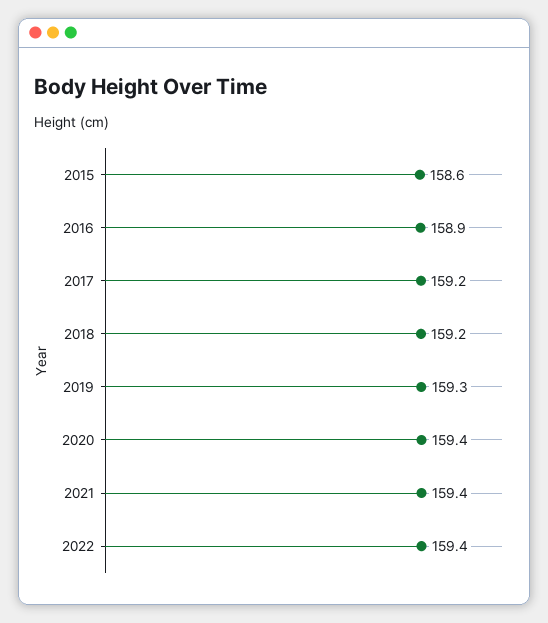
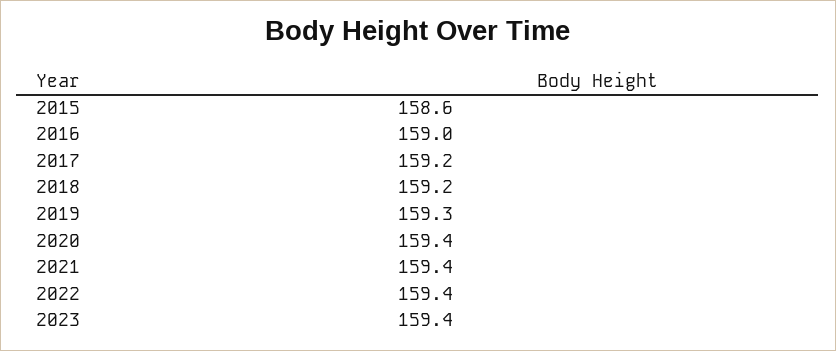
2016: 158.9 -> 159
2023: none -> 159.4

